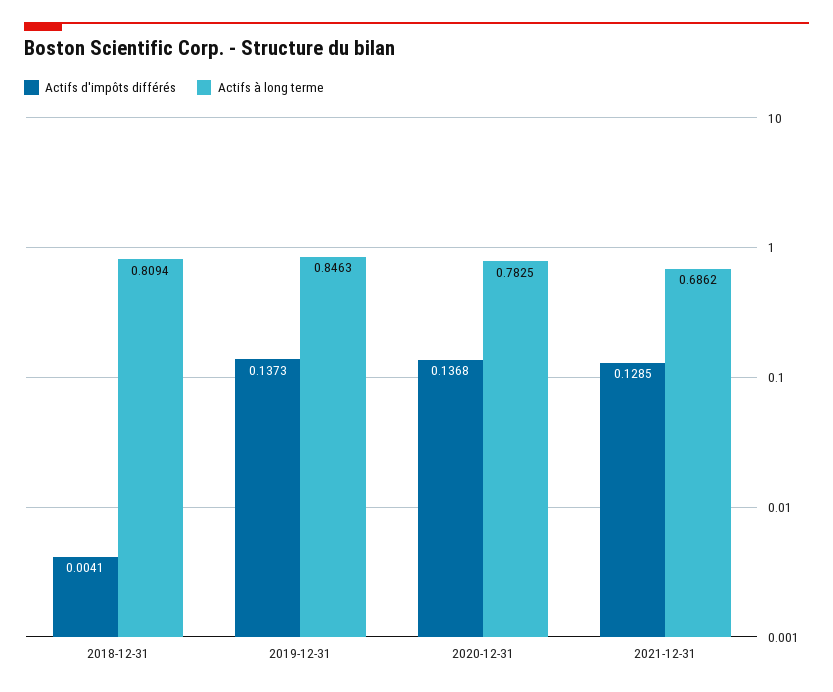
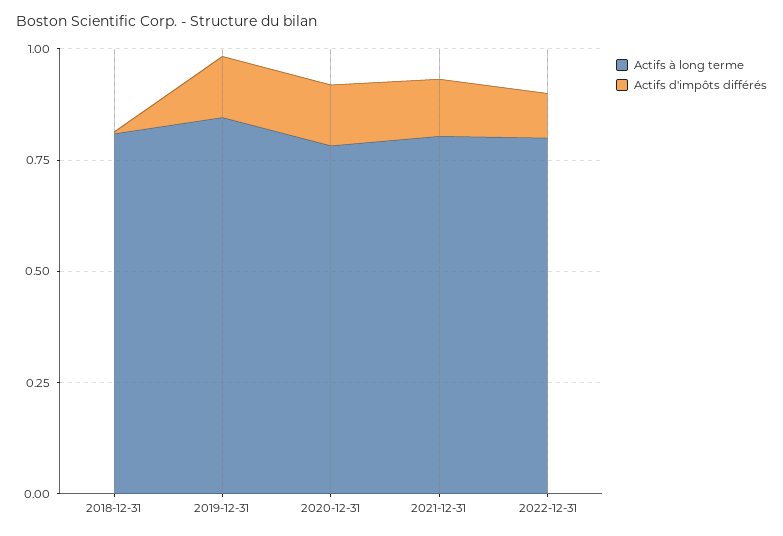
Actifs à long terme, 2021-12-31: 0.6862 -> 0.8
Actifs à long terme, 2022-12-31: none -> 0.8
Actifs d'impôts différés, 2022-12-31: none -> 0.1

